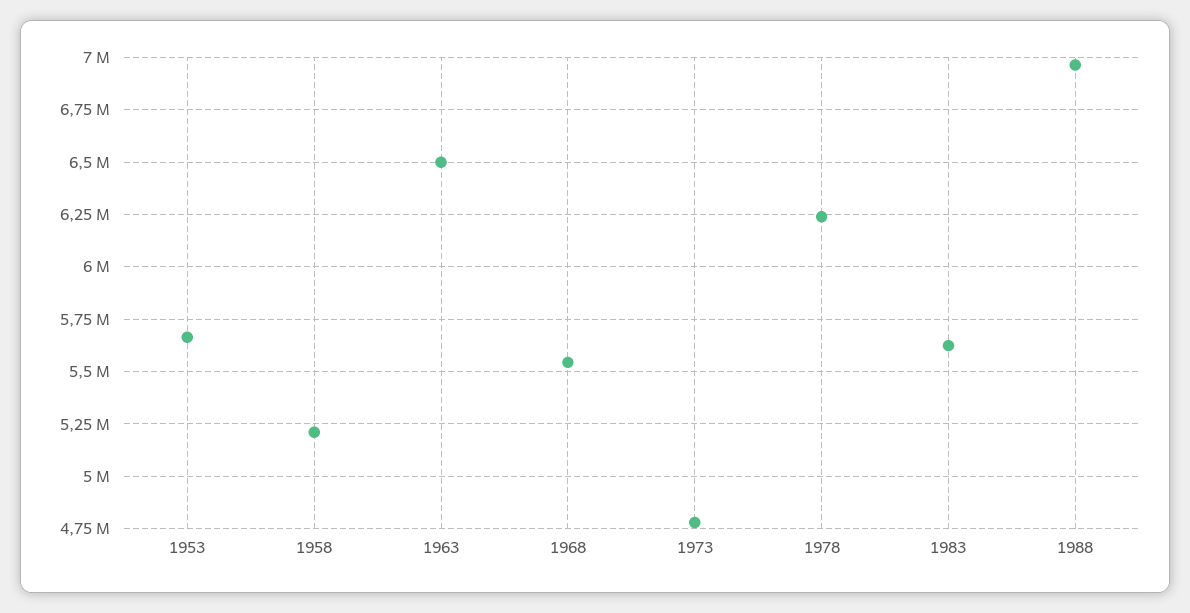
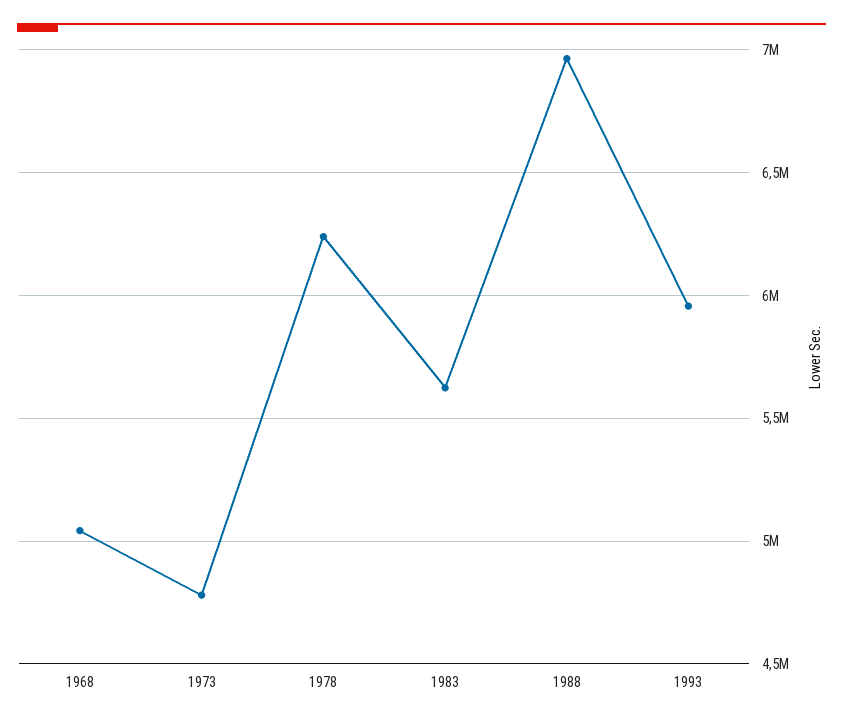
1953: 5650000 -> none
1958: 5200000 -> none
1963: 6500000 -> none
1968: 5550000 -> 5050000
1993: none -> 5950000

